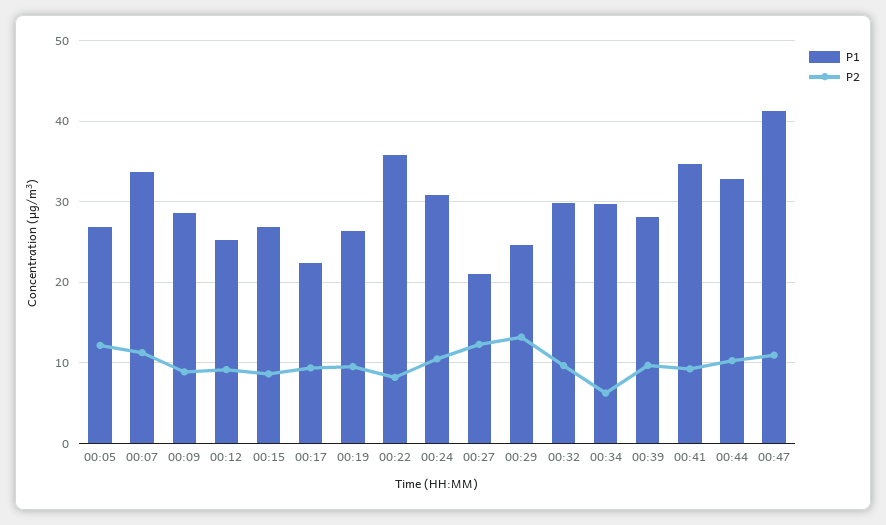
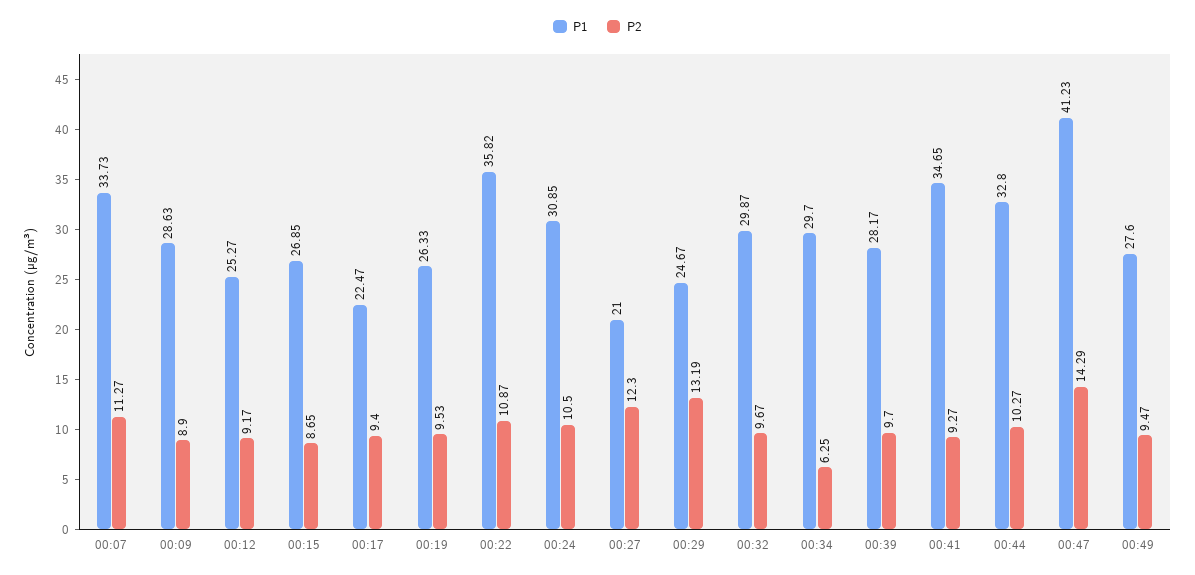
P1, 00:05: 27 -> none
P2, 00:05: 12 -> none
P2, 00:22: 8 -> 10.87
P2, 00:47: 11 -> 14.29
P1, 00:49: none -> 27.6
P2, 00:49: none -> 9.47

